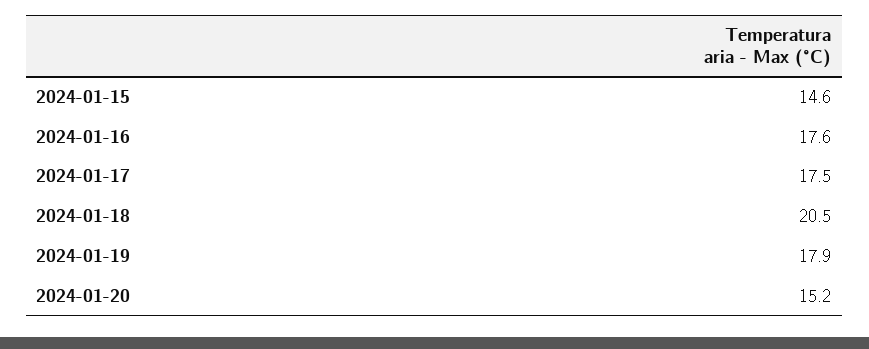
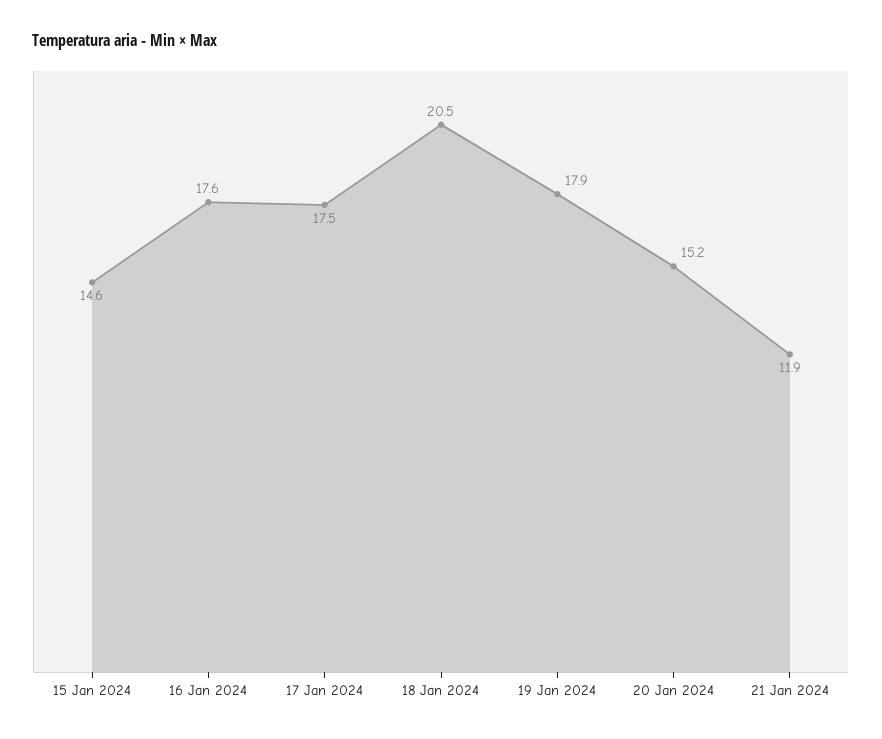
21 Jan 2024: none -> 11.9

